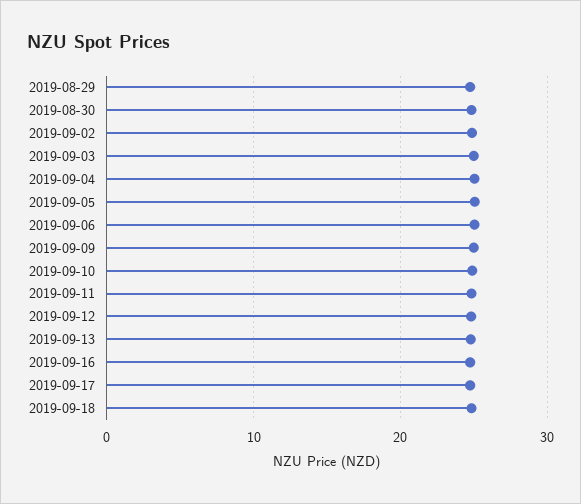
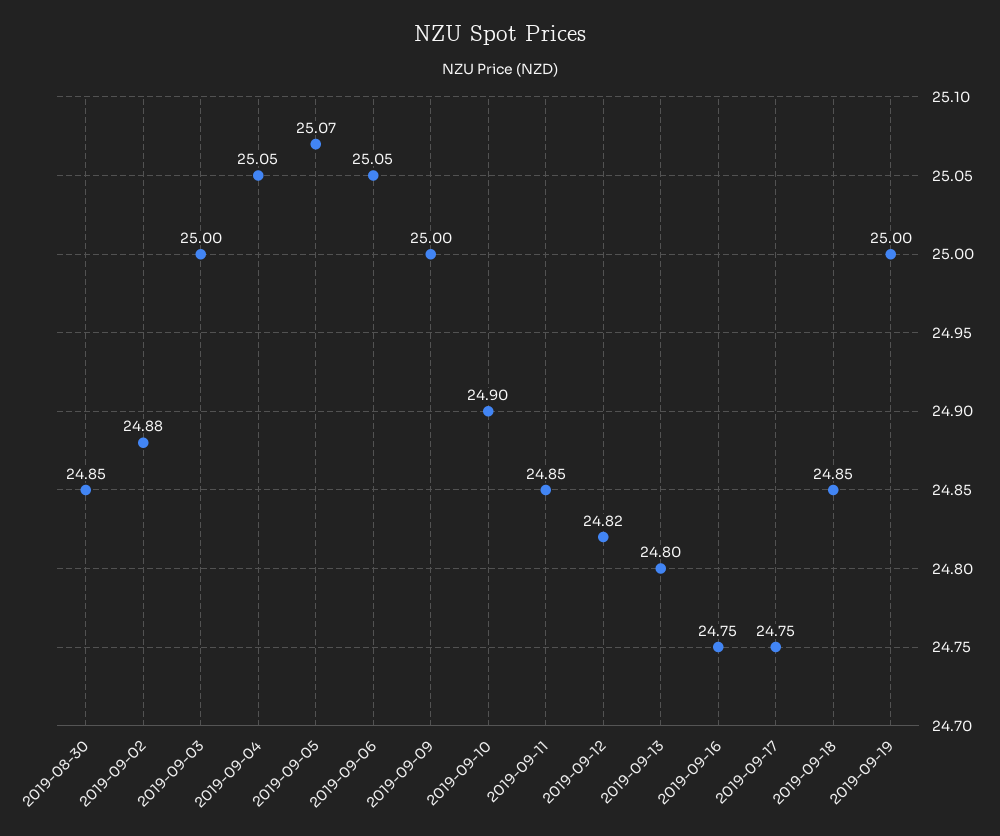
2019-08-29: 25 -> none
2019-09-19: none -> 25

